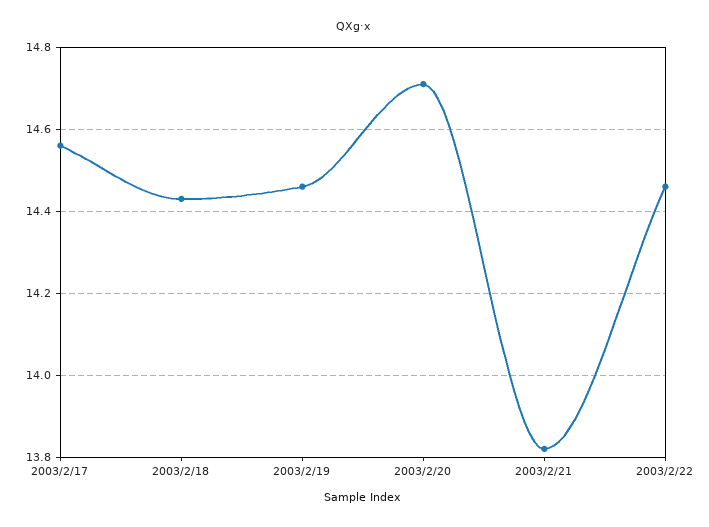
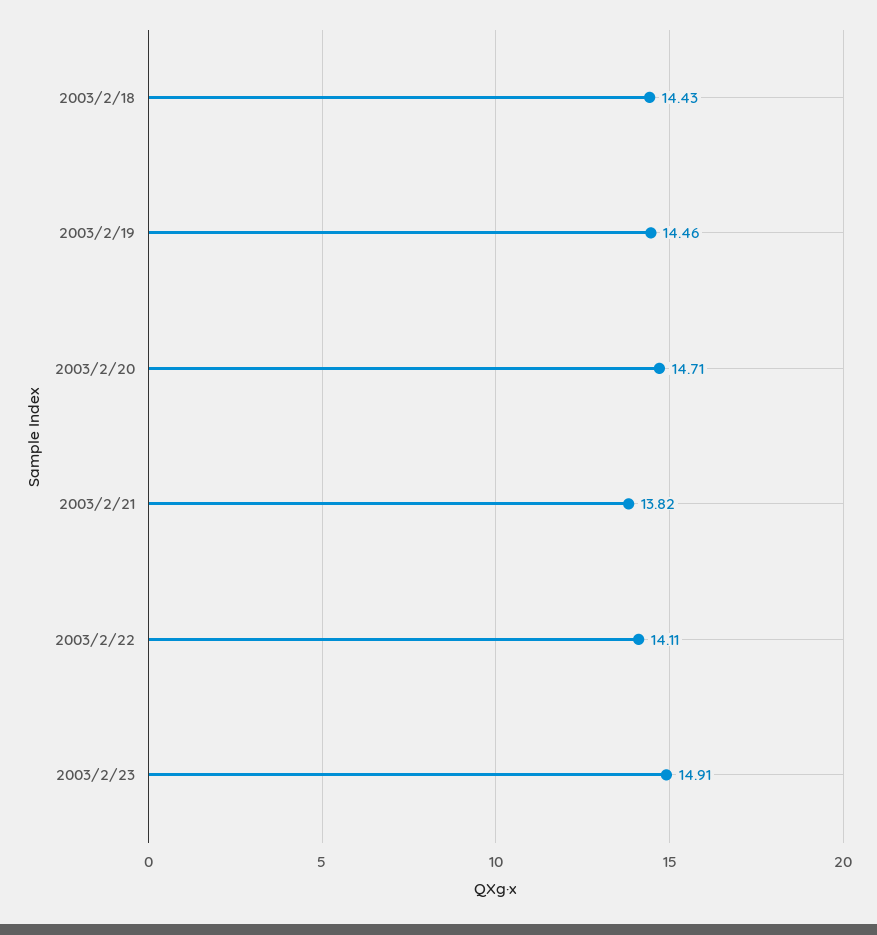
2003/2/17: 14.55 -> none
2003/2/22: 14.45 -> 14.11
2003/2/23: none -> 14.91

